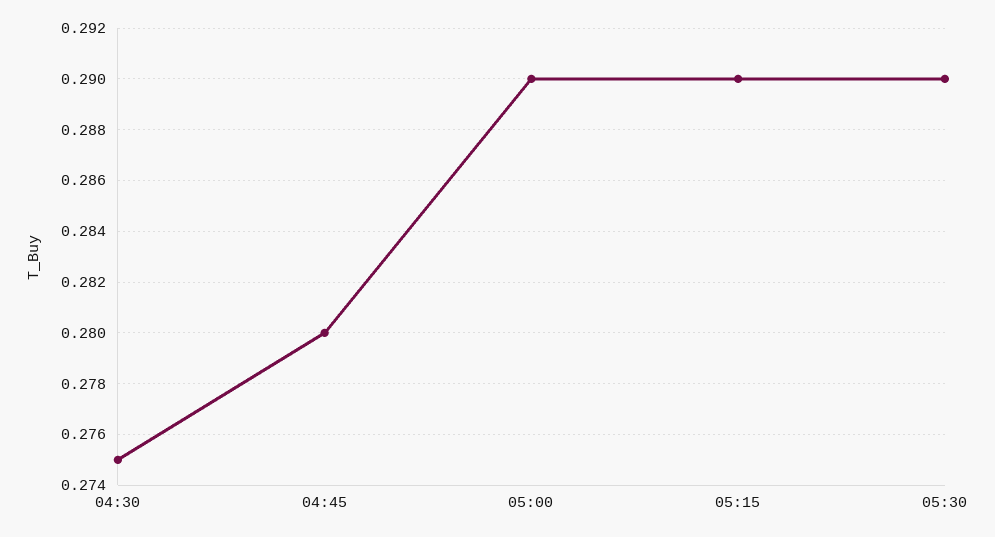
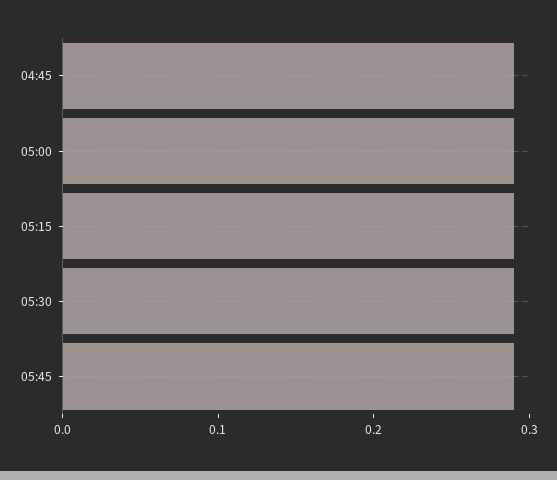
04:30: 0.275 -> none
04:45: 0.28 -> 0.29
05:45: none -> 0.29

